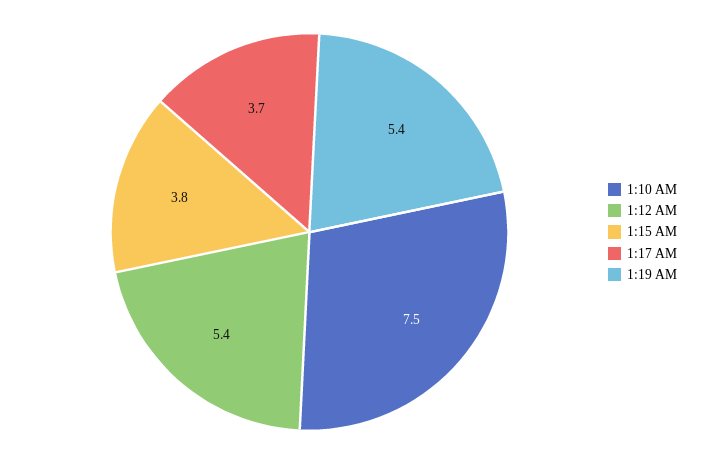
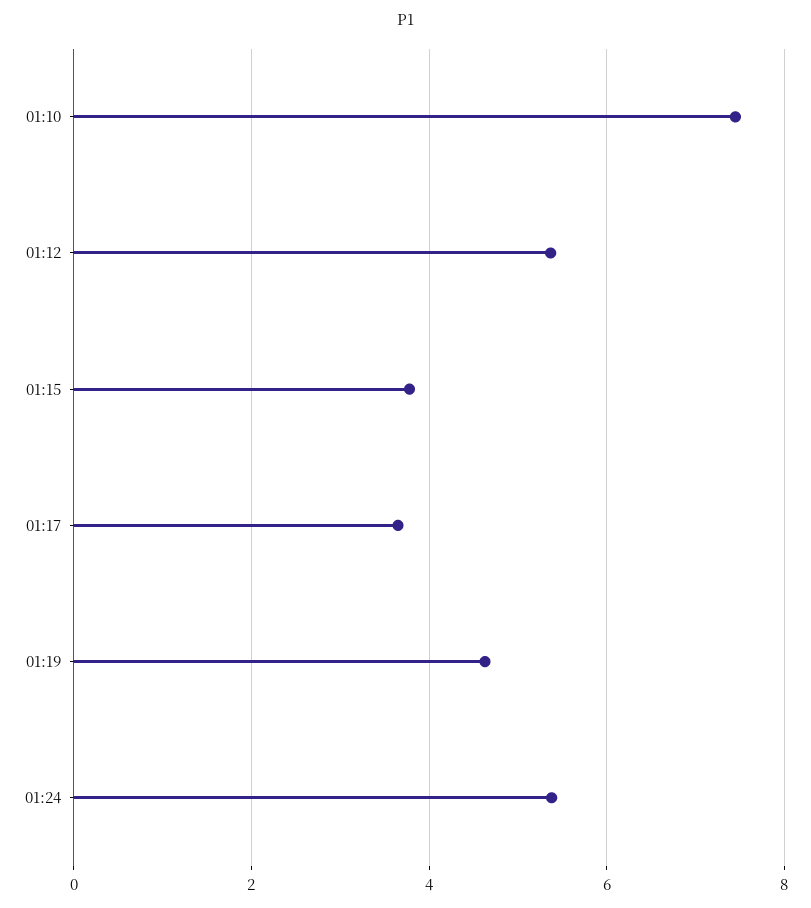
1:19 AM: 5.4 -> 4.6
01:24: none -> 5.4

